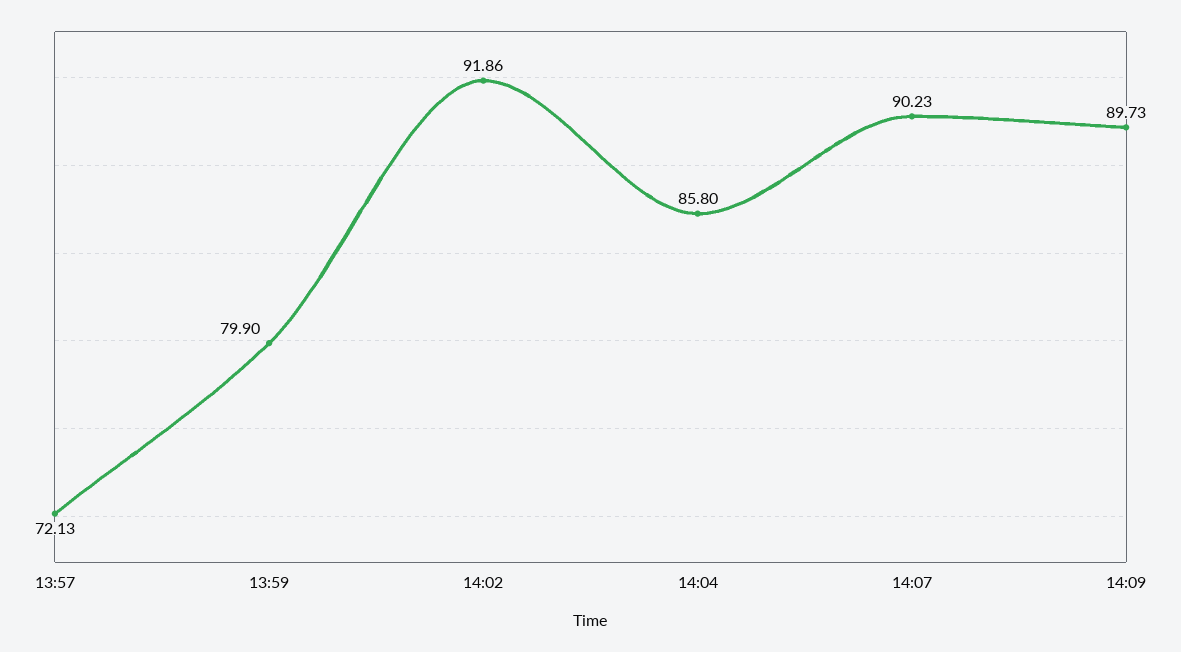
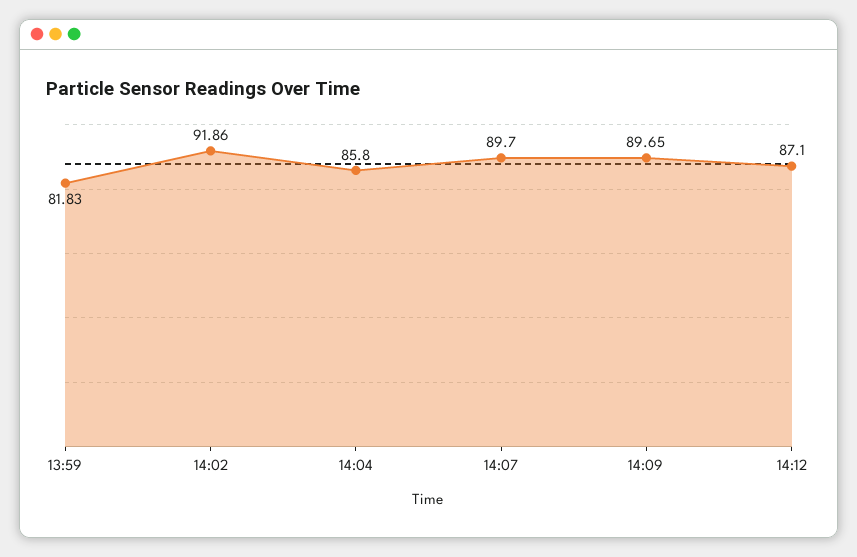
13:57: 72.13 -> none
13:59: 79.9 -> 81.83
14:07: 90.23 -> 89.7
14:09: 89.73 -> 89.65
14:12: none -> 87.1

